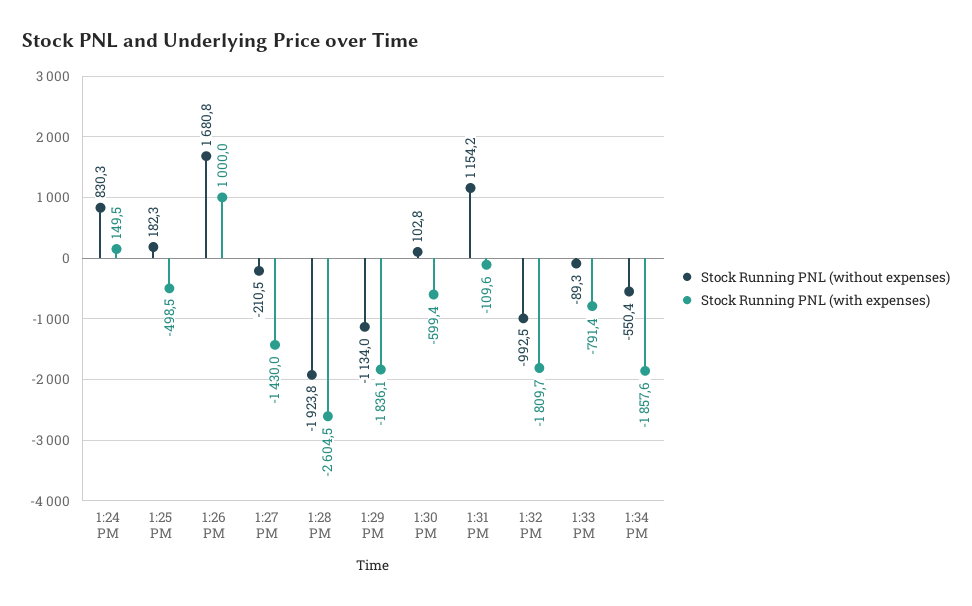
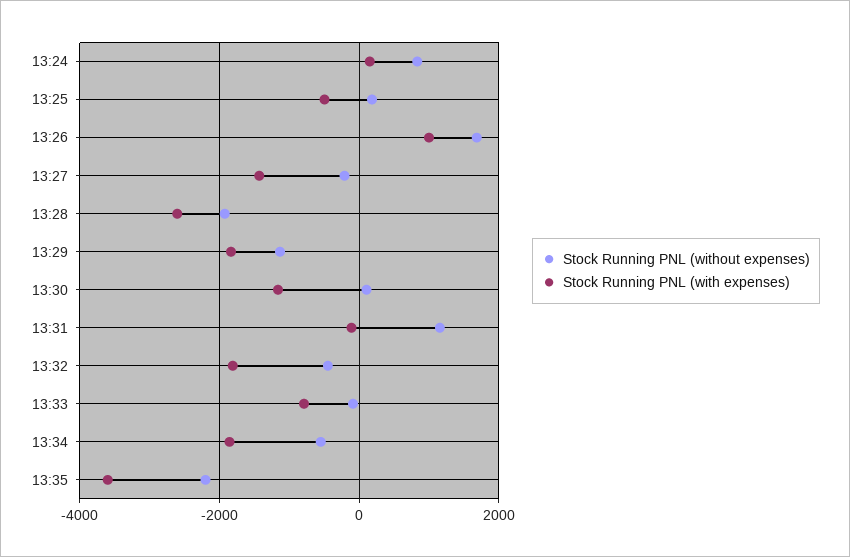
Stock Running PNL (with expenses), 1:30 PM: -599.4 -> -1200
Stock Running PNL (without expenses), 1:32 PM: -992.5 -> -400
Stock Running PNL (without expenses), 13:35: none -> -2200
Stock Running PNL (with expenses), 13:35: none -> -3600

